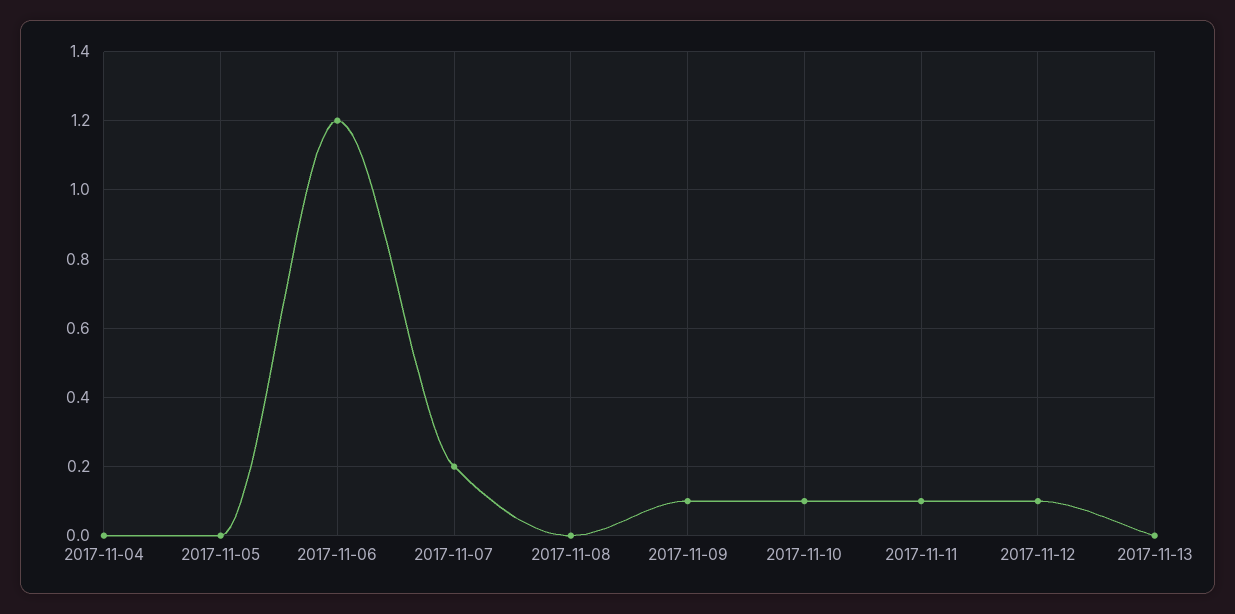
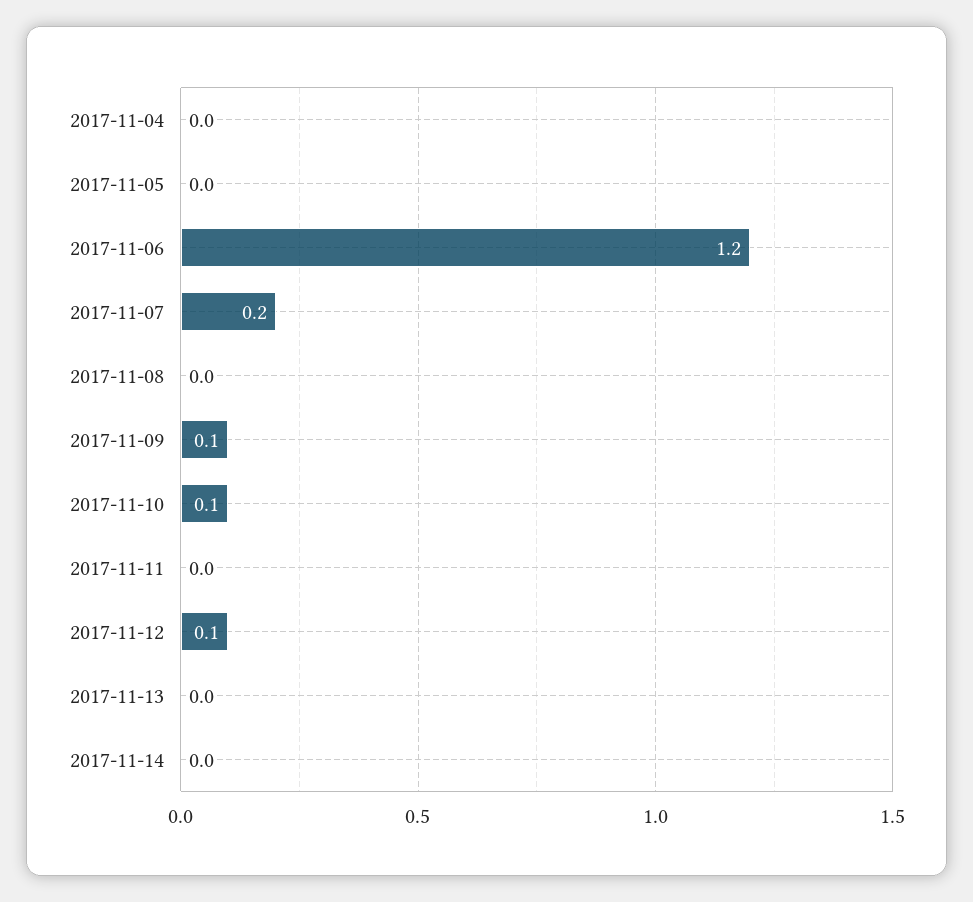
2017-11-11: 0.1 -> 0
2017-11-14: none -> 0

